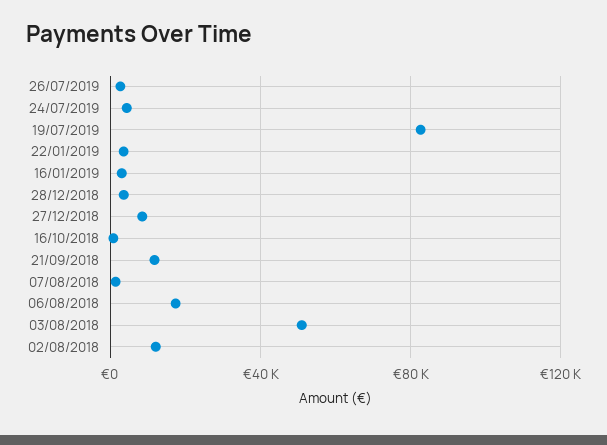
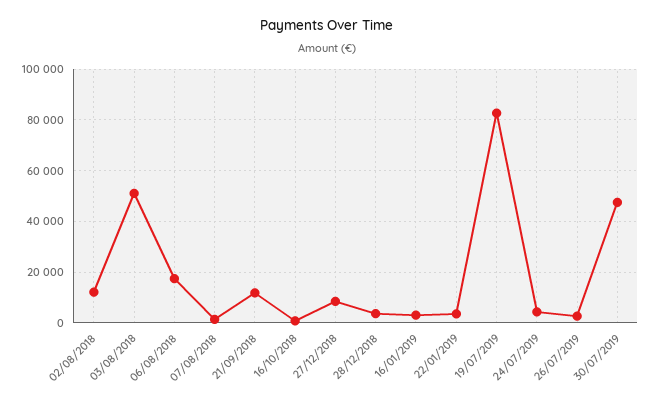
30/07/2019: none -> 47500

